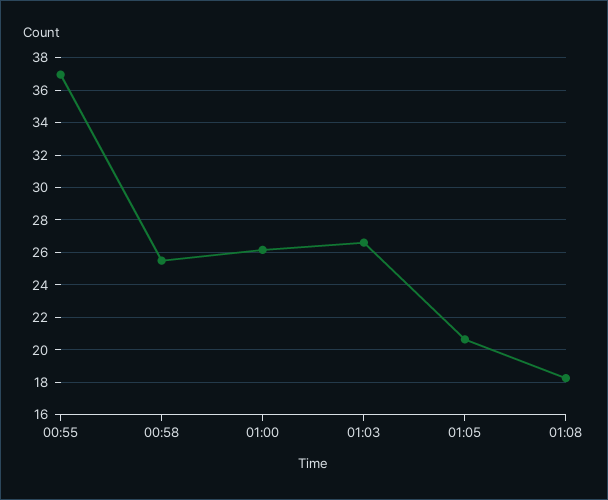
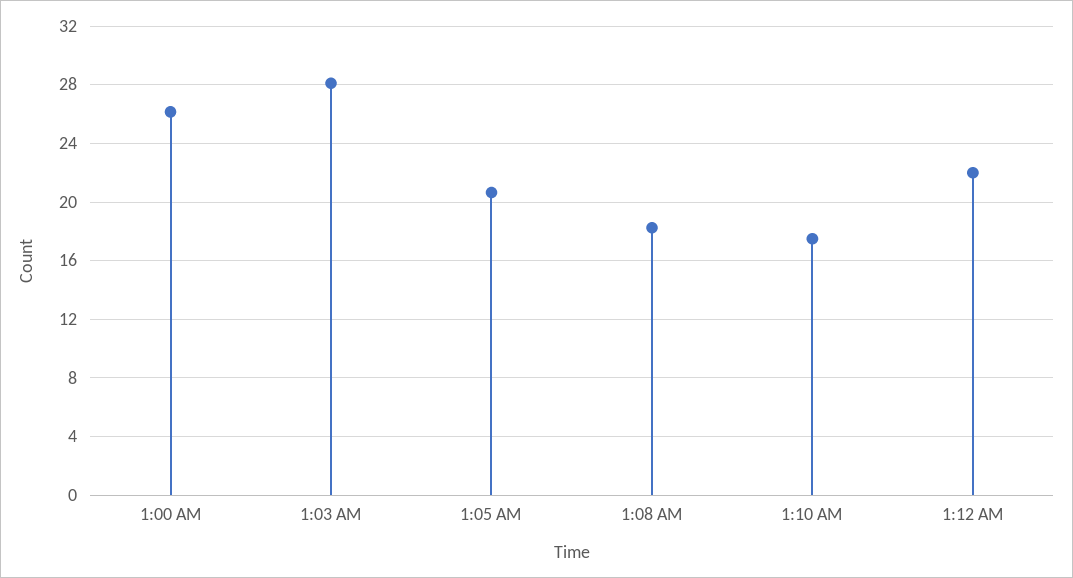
00:55: 37 -> none
00:58: 25.5 -> none
01:03: 26.5 -> 28
1:10 AM: none -> 17.5
1:12 AM: none -> 22

